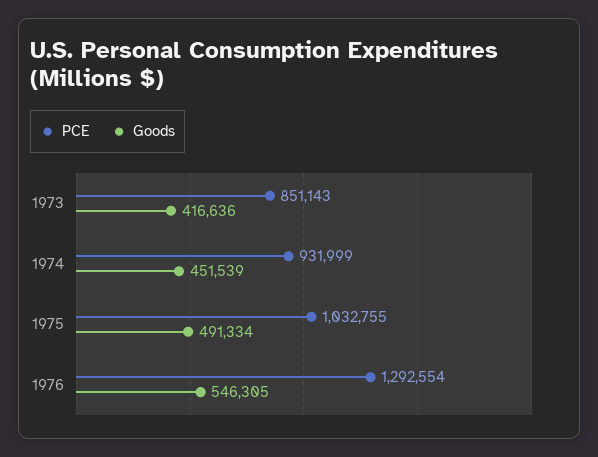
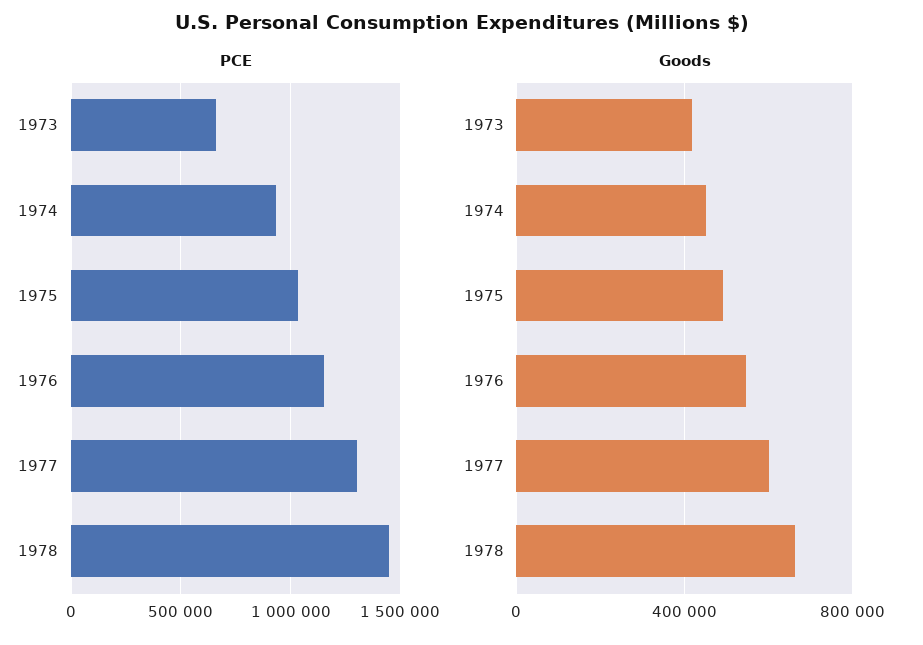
PCE, 1973: 851143 -> 650000
PCE, 1976: 1292554 -> 1150000
PCE, 1977: none -> 1300000
PCE, 1978: none -> 1450000
Goods, 1977: none -> 600000
Goods, 1978: none -> 650000

